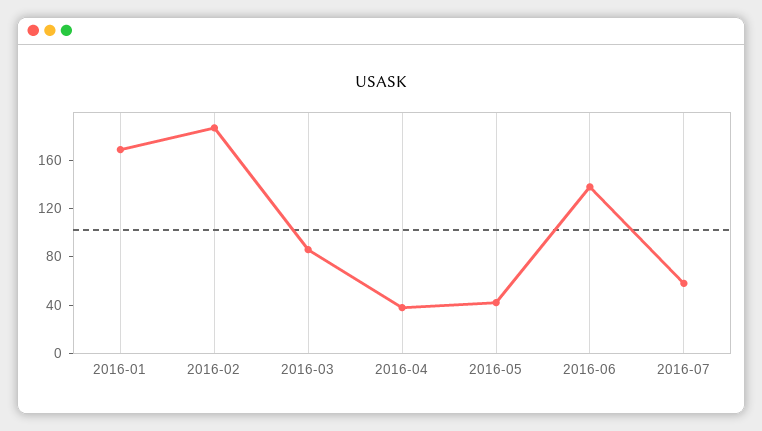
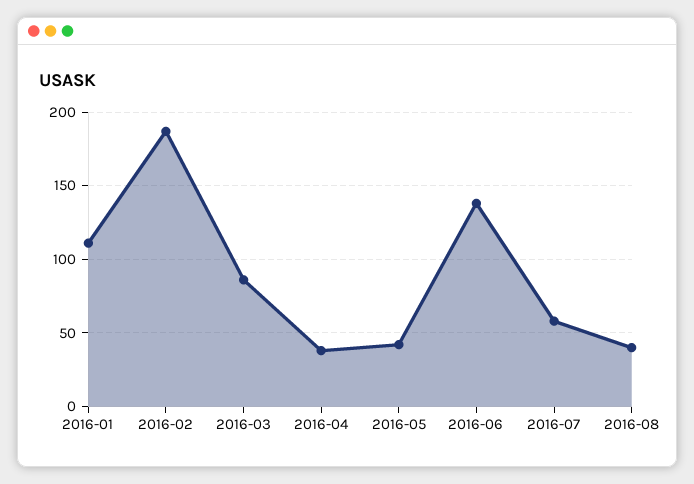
2016-01: 170 -> 110
2016-08: none -> 40

